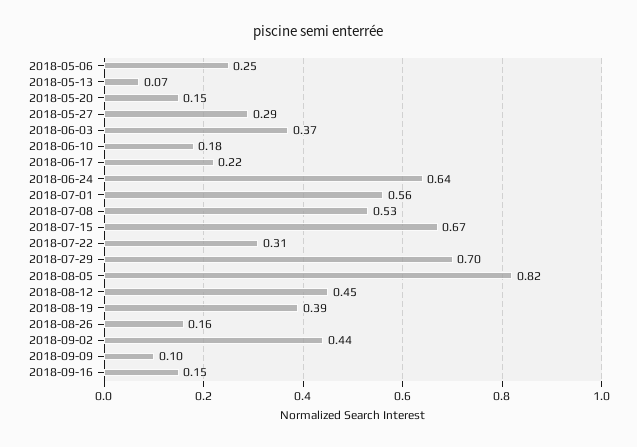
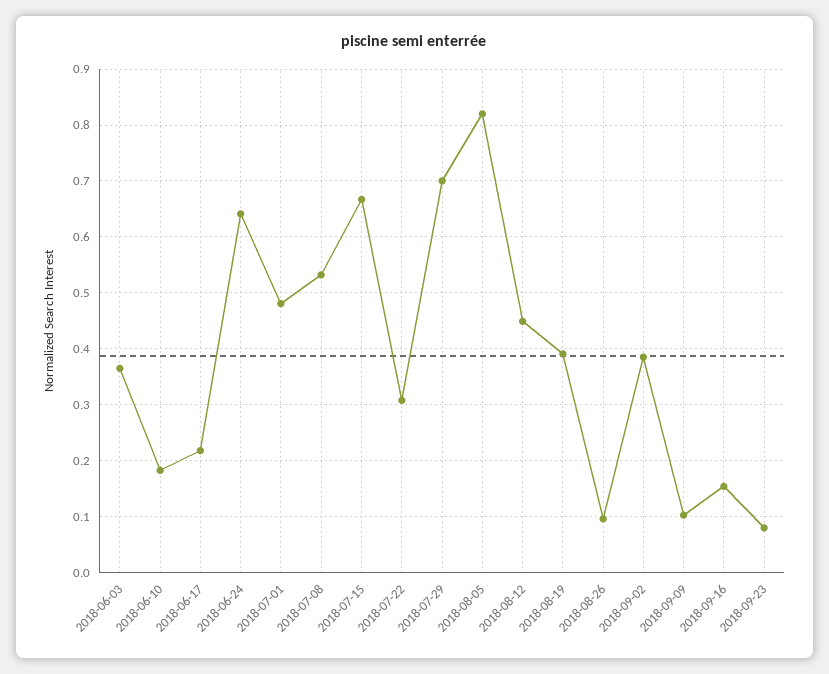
2018-05-06: 0.25 -> none
2018-05-13: 0.07 -> none
2018-05-20: 0.15 -> none
2018-05-27: 0.29 -> none
2018-07-01: 0.56 -> 0.48
2018-08-26: 0.16 -> 0.1
2018-09-02: 0.44 -> 0.38
2018-09-23: none -> 0.08

